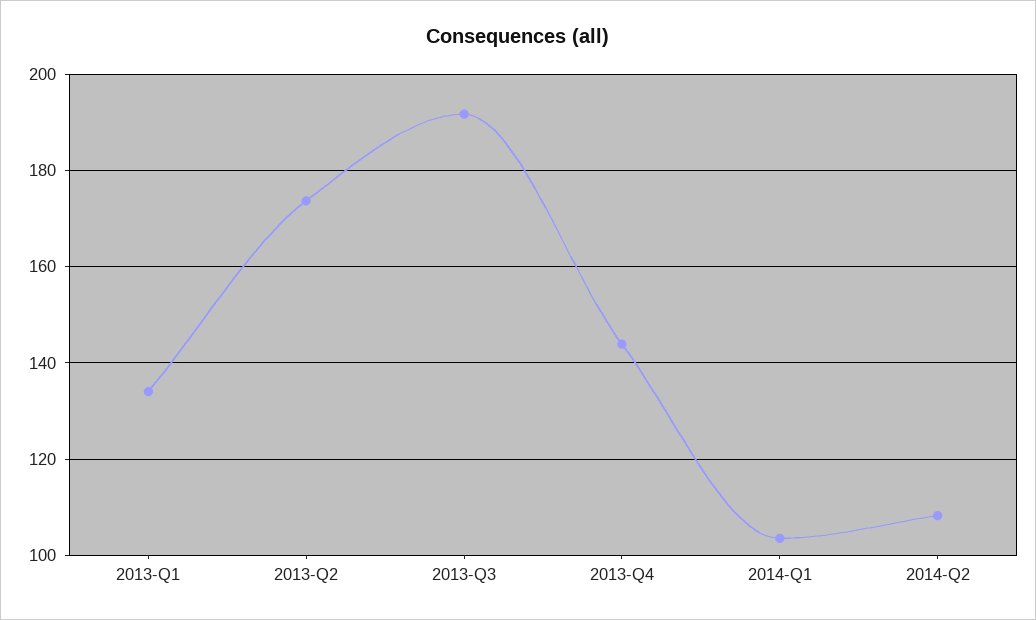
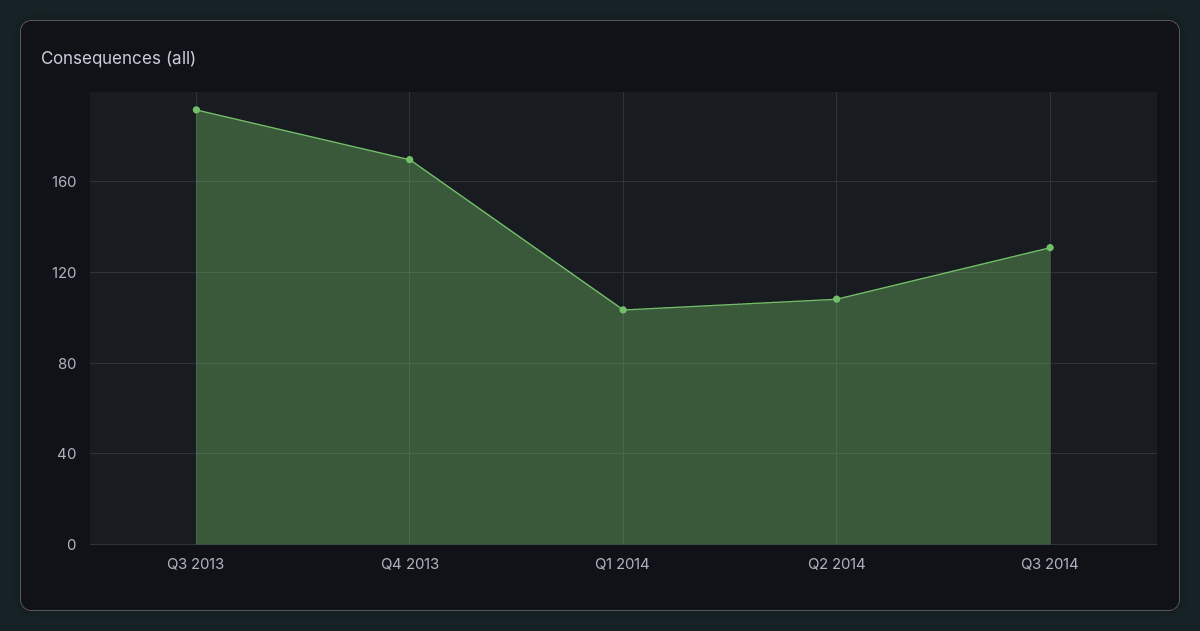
2013-Q1: 134 -> none
2013-Q2: 174 -> none
2013-Q4: 144 -> 170
Q3 2014: none -> 130

